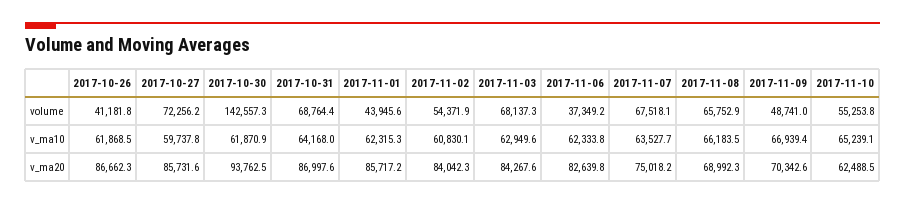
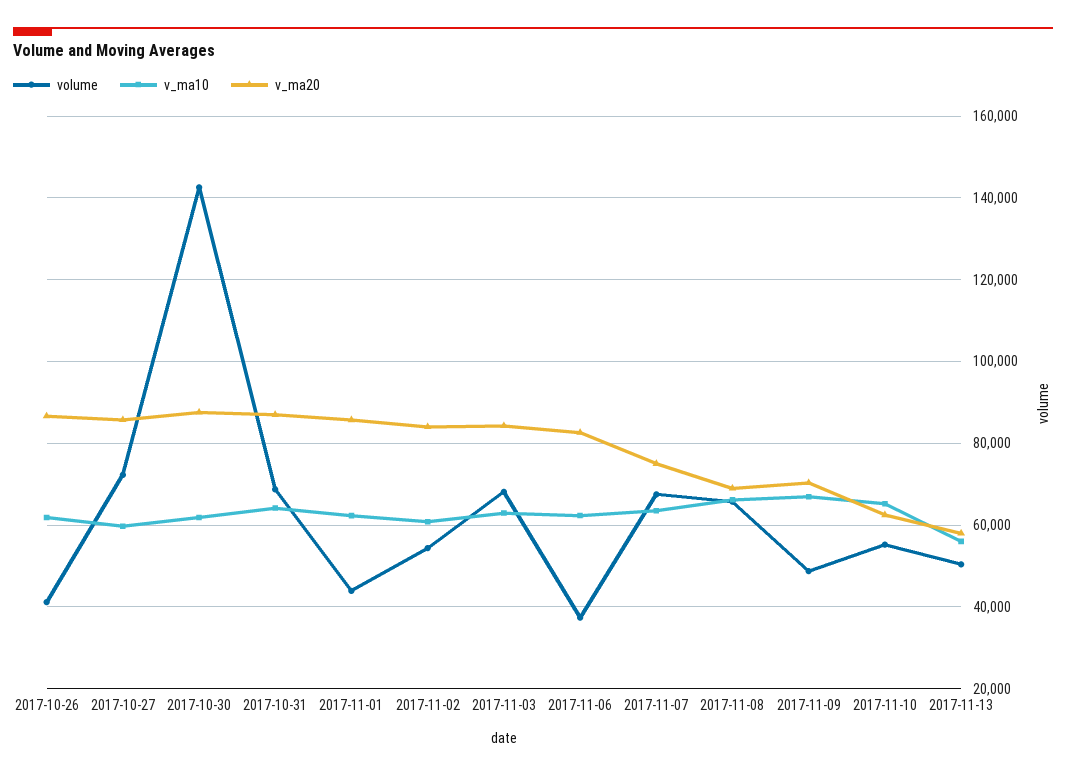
v_ma20, 2017-10-30: 93762.5 -> 88000
volume, 2017-11-13: none -> 50000
v_ma10, 2017-11-13: none -> 56000
v_ma20, 2017-11-13: none -> 58000

